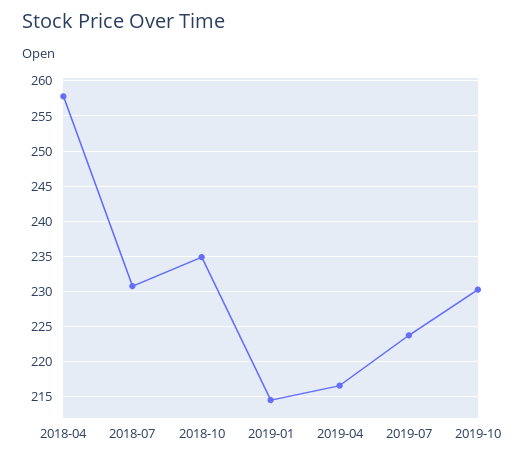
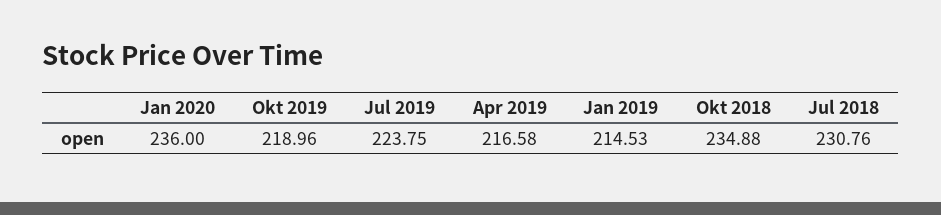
2018-04: 258 -> none
2019-10: 230 -> 218.96
Jan 2020: none -> 236

